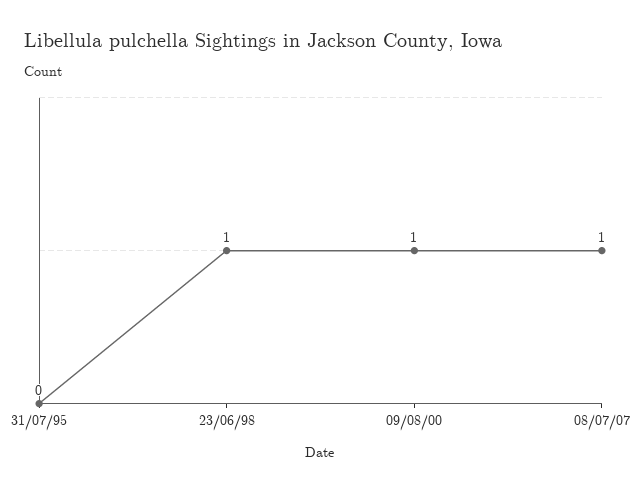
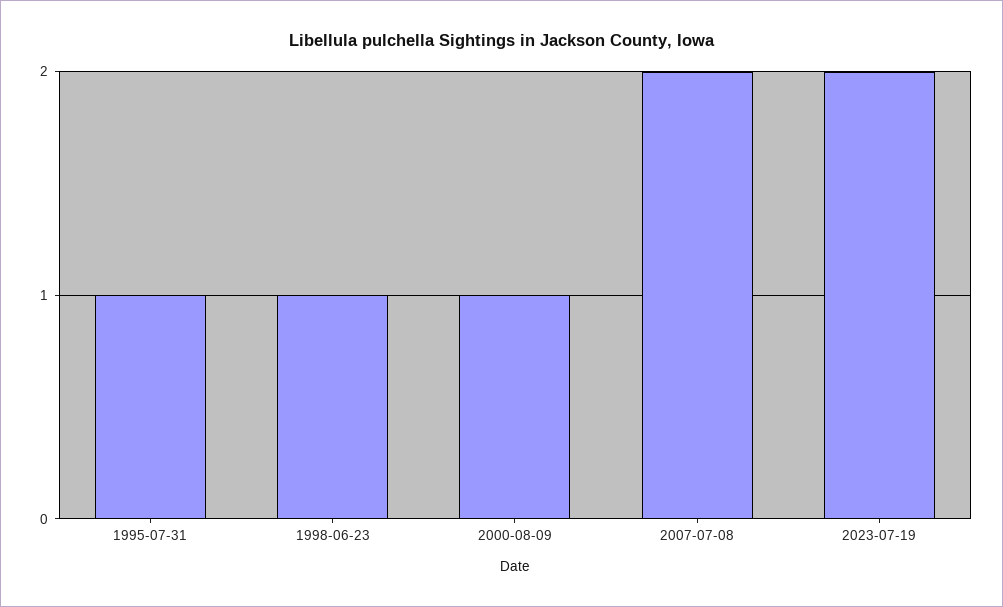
31/07/95: 0 -> 1
08/07/07: 1 -> 2
2023-07-19: none -> 2

